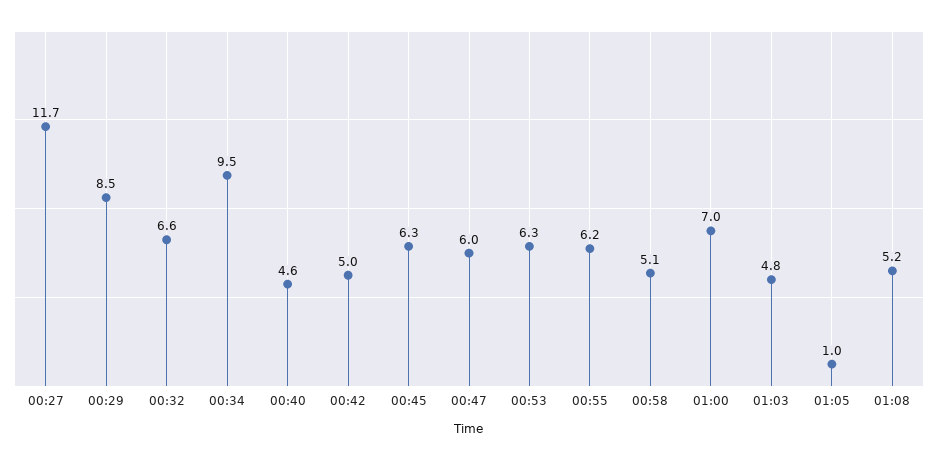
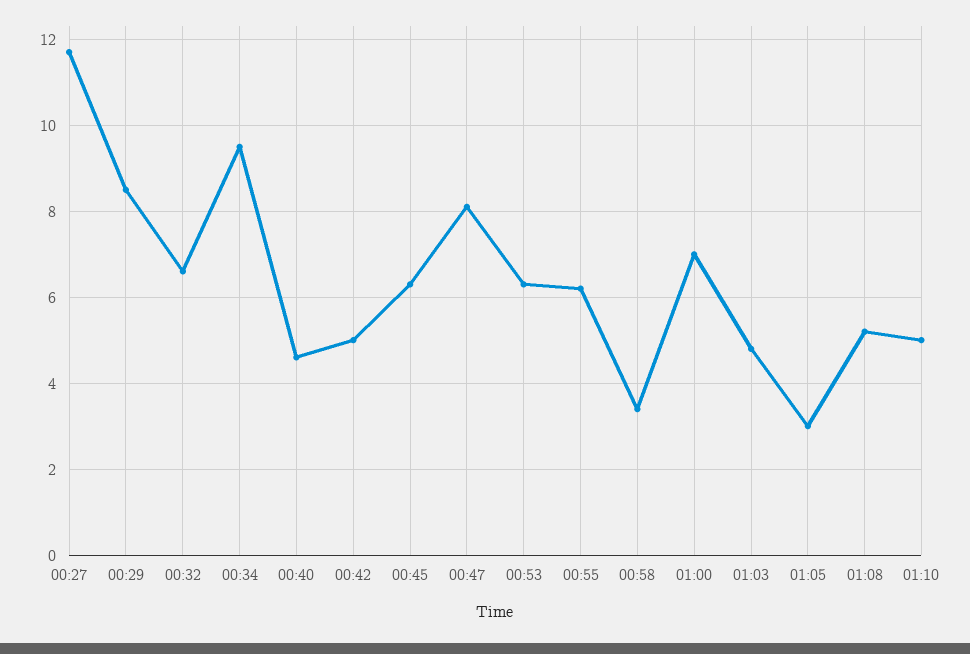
00:47: 6 -> 8
00:58: 5.1 -> 3.5
01:05: 1 -> 3
01:10: none -> 5

